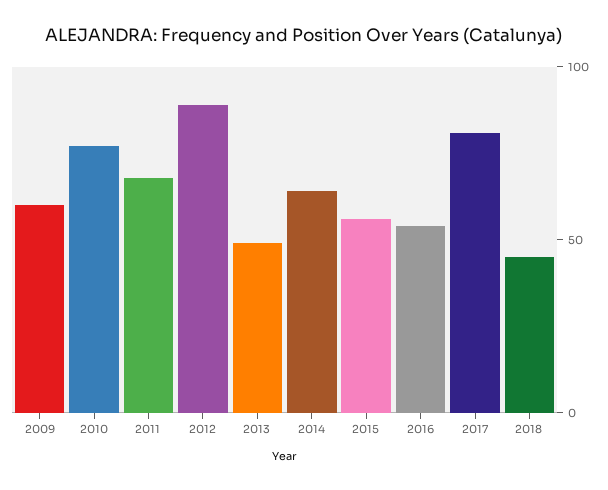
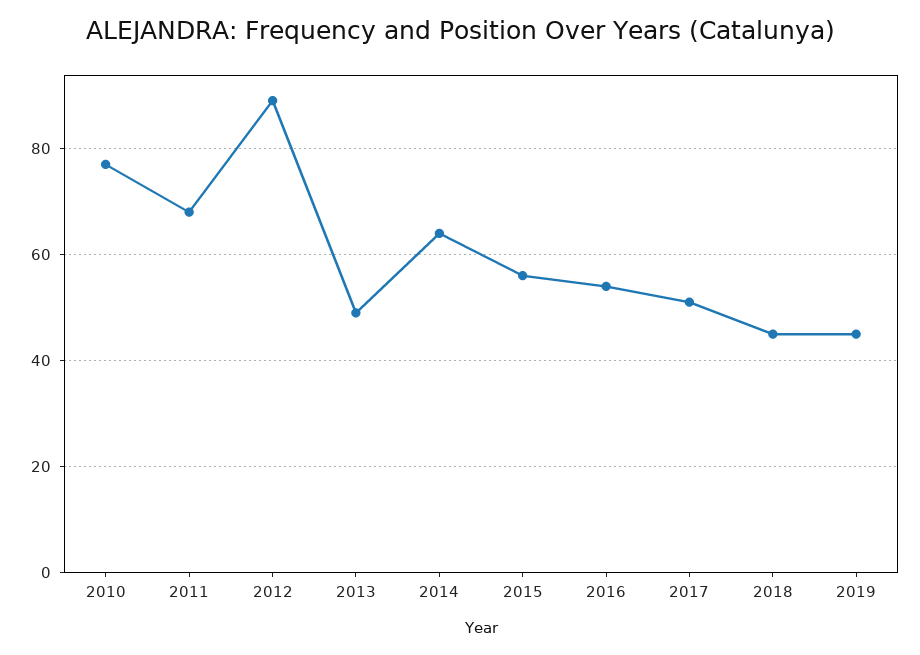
2009: 60 -> none
2017: 80 -> 50
2019: none -> 45

